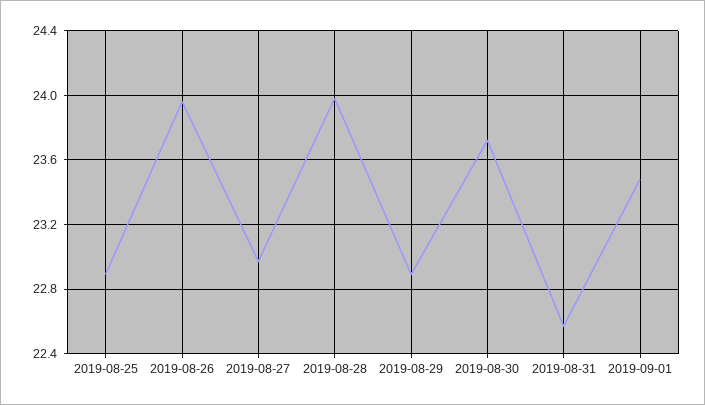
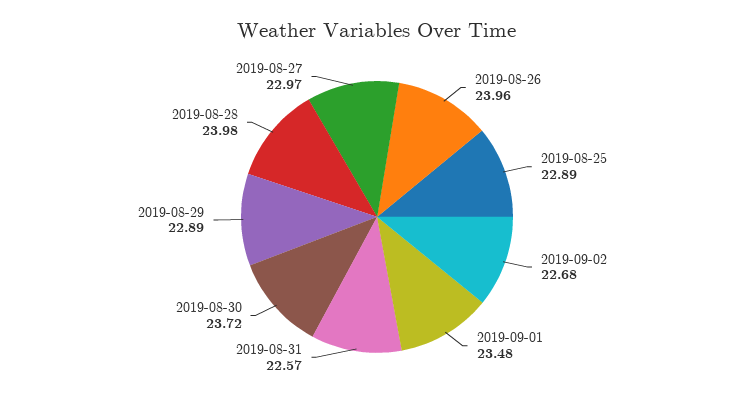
2019-09-02: none -> 22.68

